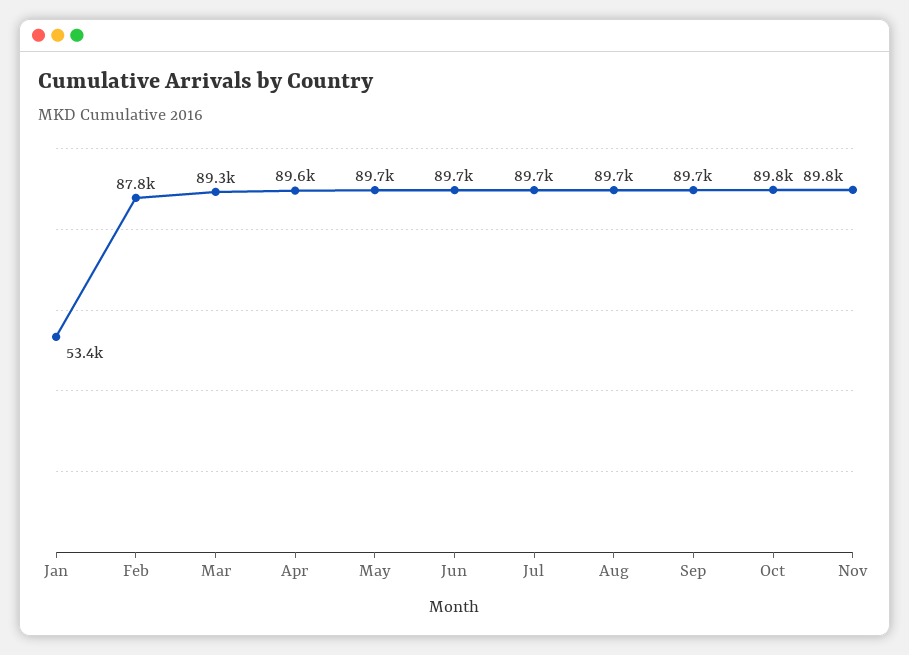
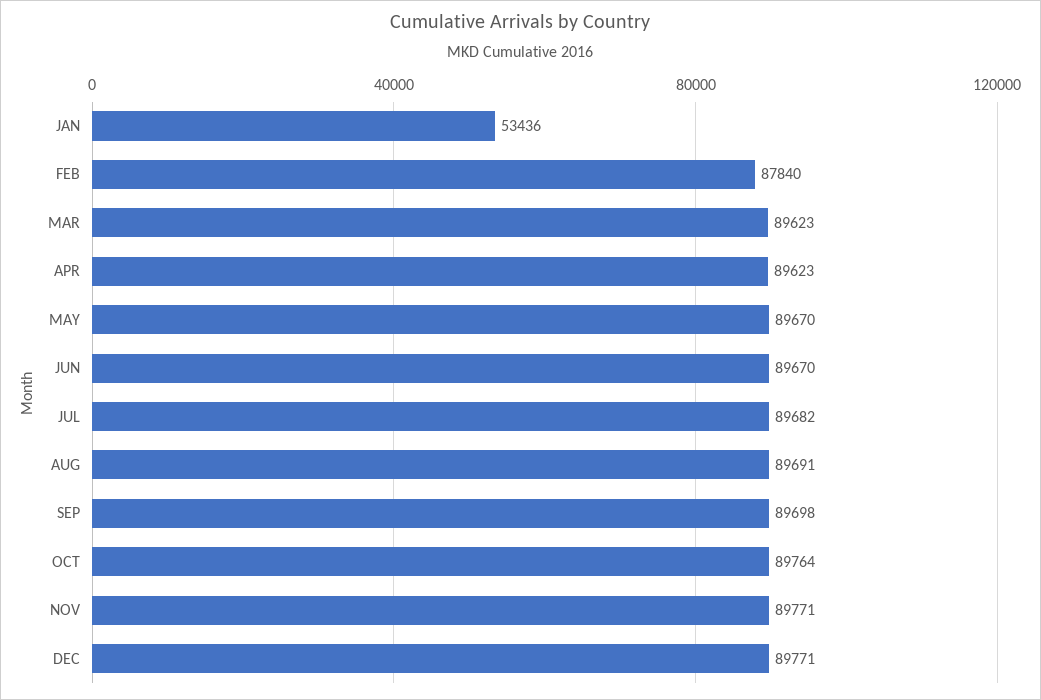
Mar: 89300 -> 89623
DEC: none -> 89771

